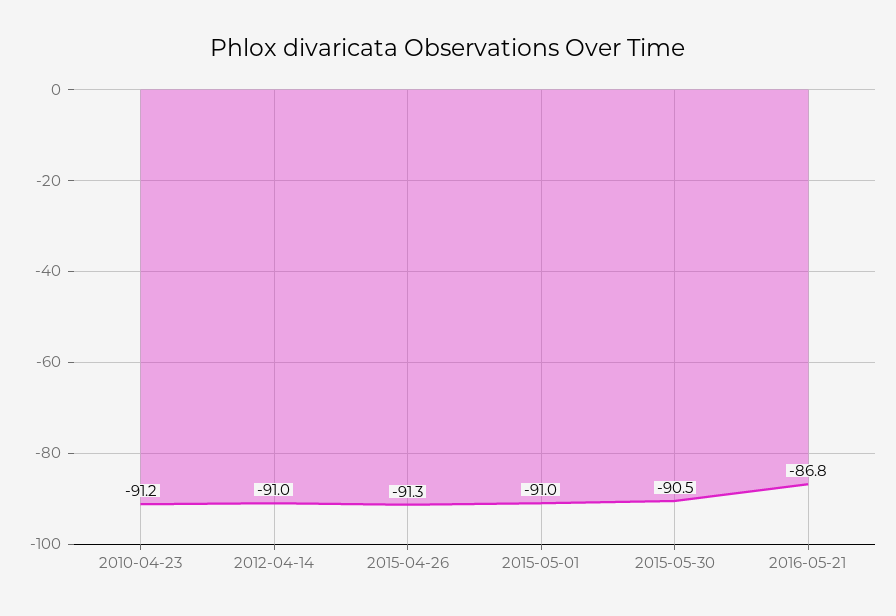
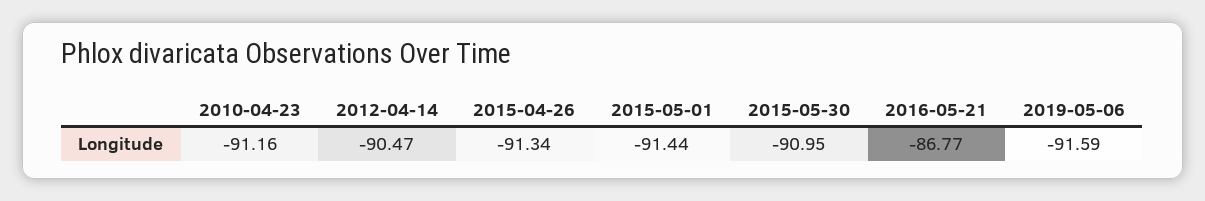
2012-04-14: -91 -> -90.47
2015-05-01: -91 -> -91.44
2015-05-30: -90.5 -> -90.95
2019-05-06: none -> -91.59

